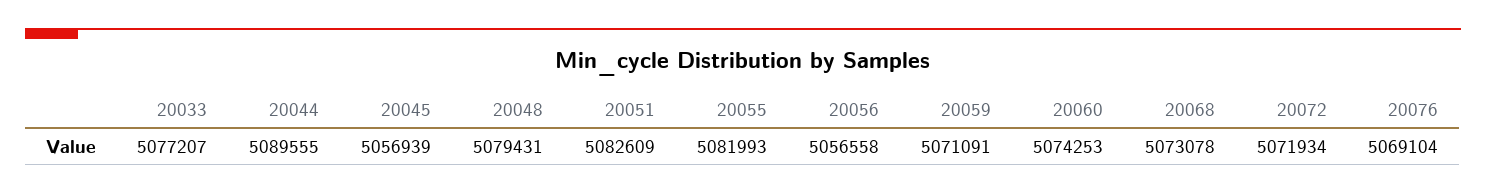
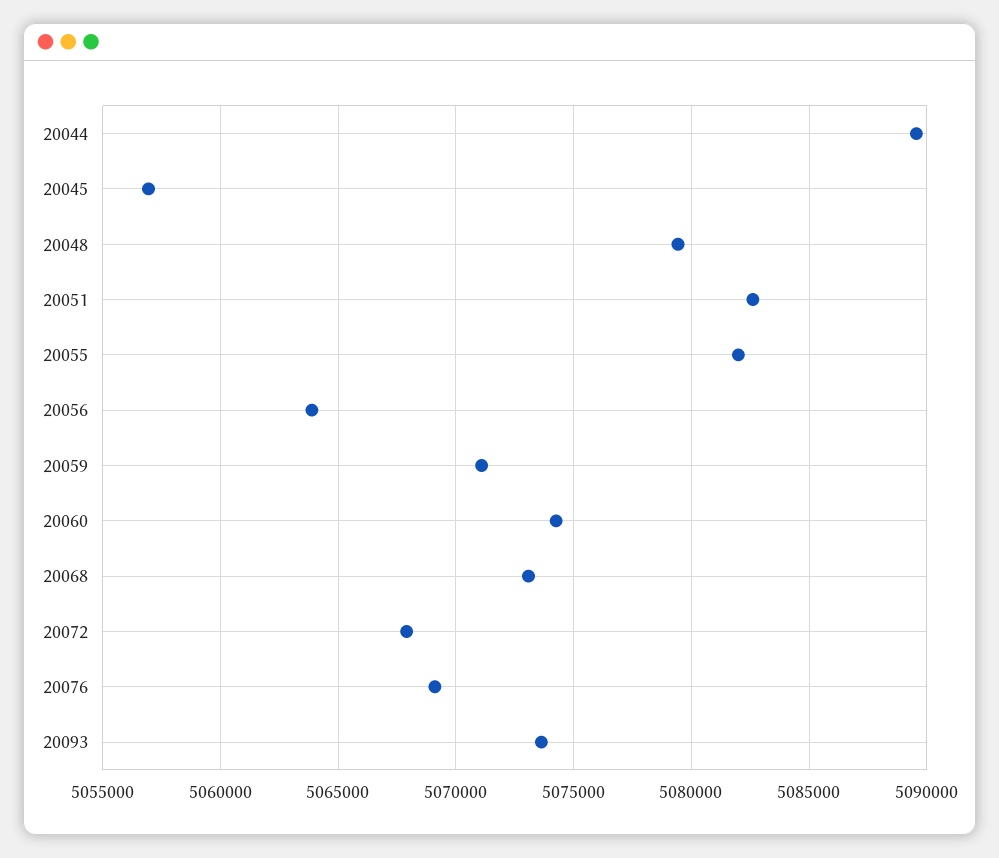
20033: 5077207 -> none
20056: 5056558 -> 5064000
20072: 5071934 -> 5068000
20093: none -> 5073500

